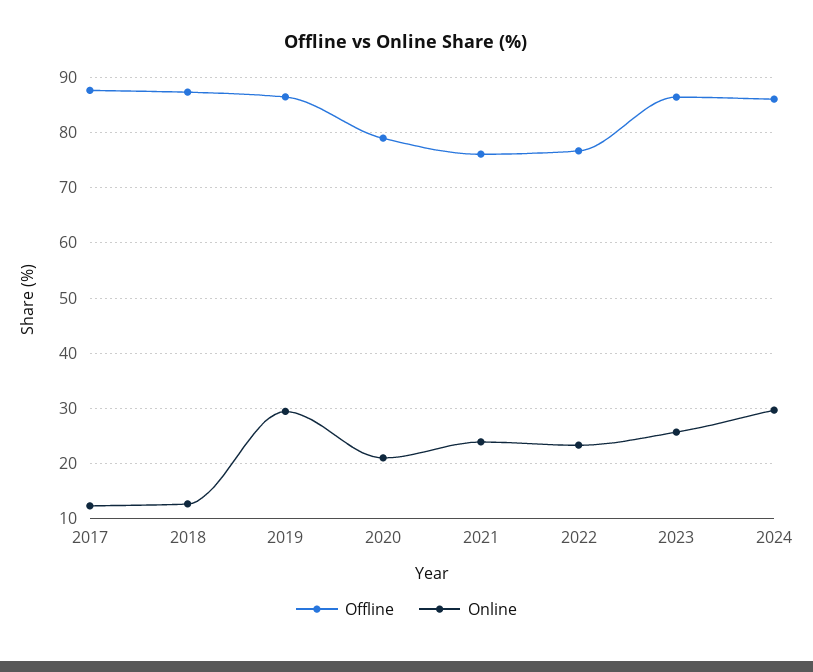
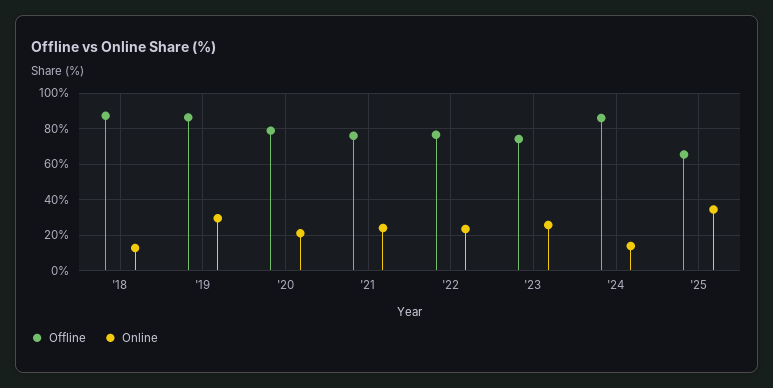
Offline, 2017: 88 -> none
Online, 2017: 12 -> none
Offline, 2023: 86 -> 75
Online, 2024: 30 -> 15
Offline, '25: none -> 65
Online, '25: none -> 35

